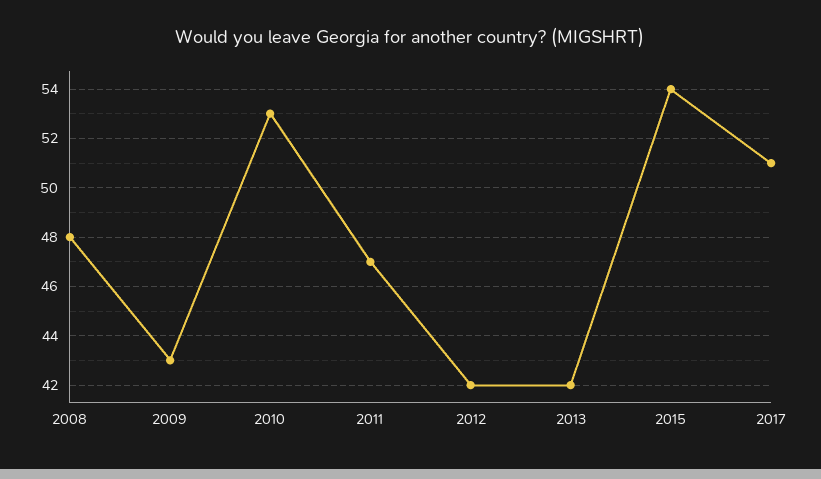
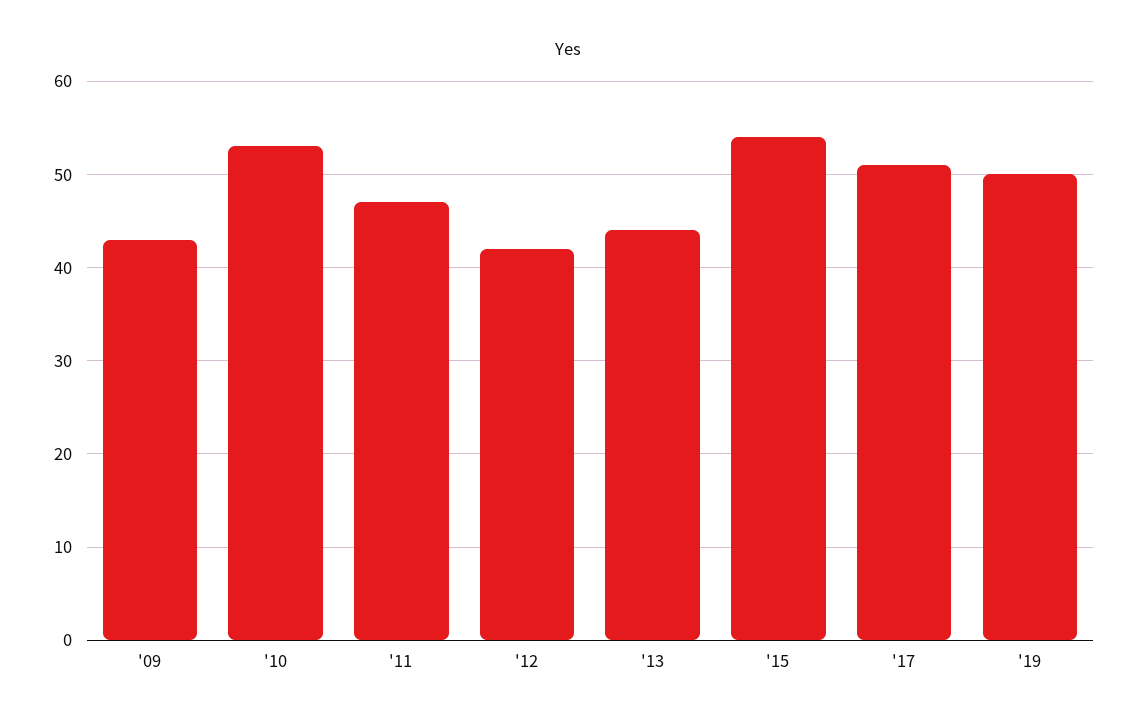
2008: 48 -> none
2013: 42 -> 44
'19: none -> 50

